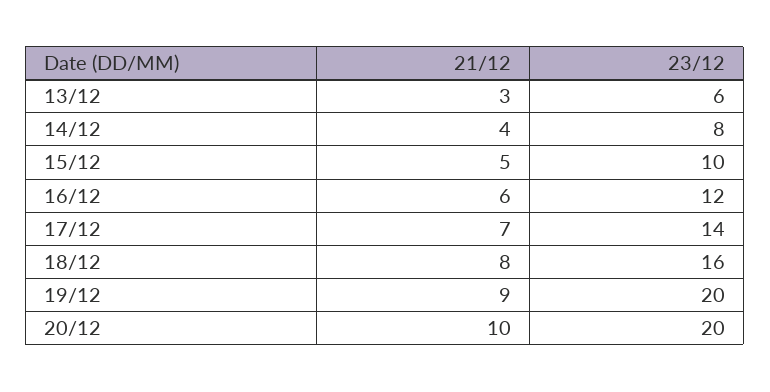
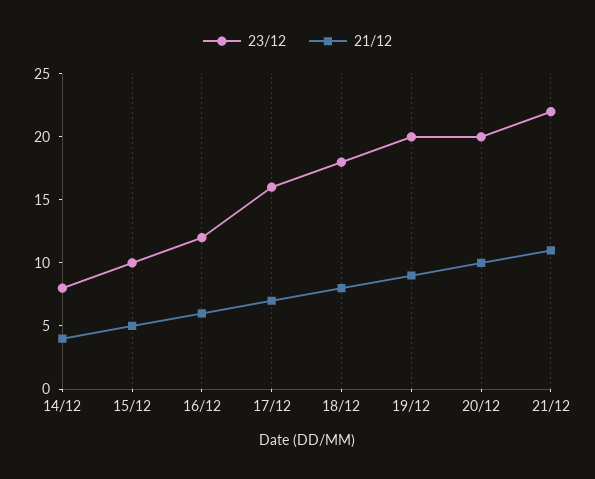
21/12, 13/12: 3 -> none
23/12, 13/12: 6 -> none
23/12, 17/12: 14 -> 16
23/12, 18/12: 16 -> 18
23/12, 21/12: none -> 22
21/12, 21/12: none -> 11

